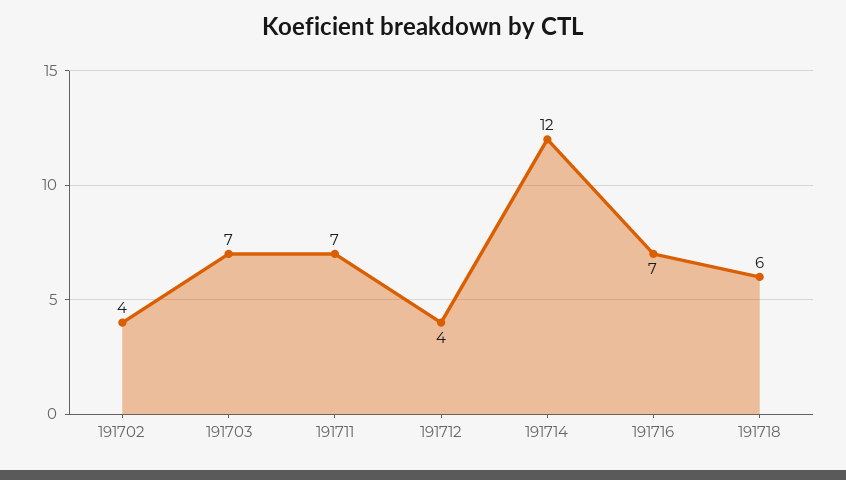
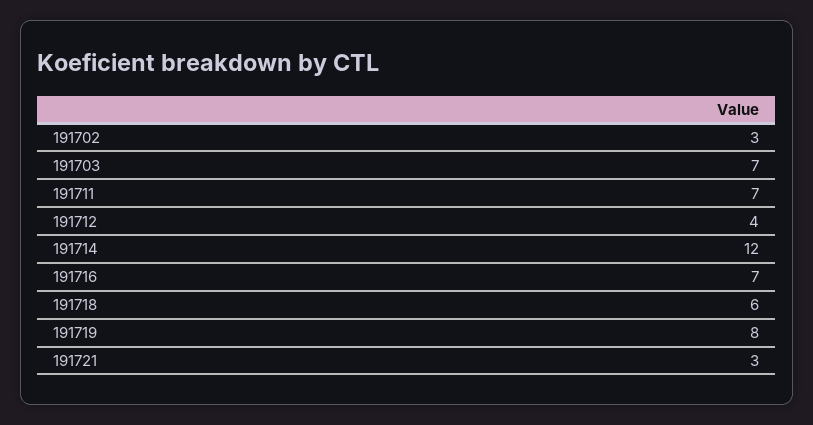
191702: 4 -> 3
191719: none -> 8
191721: none -> 3

